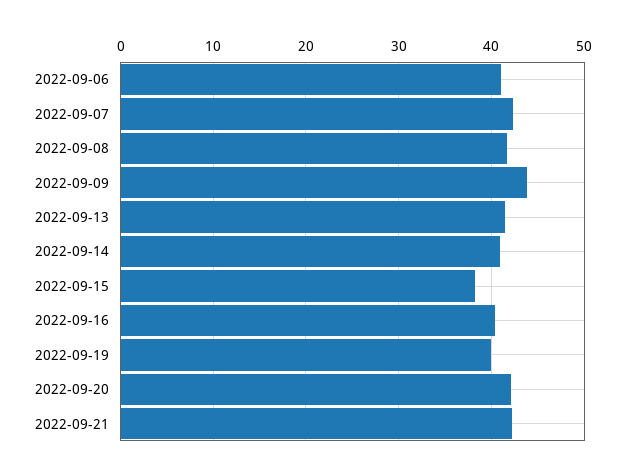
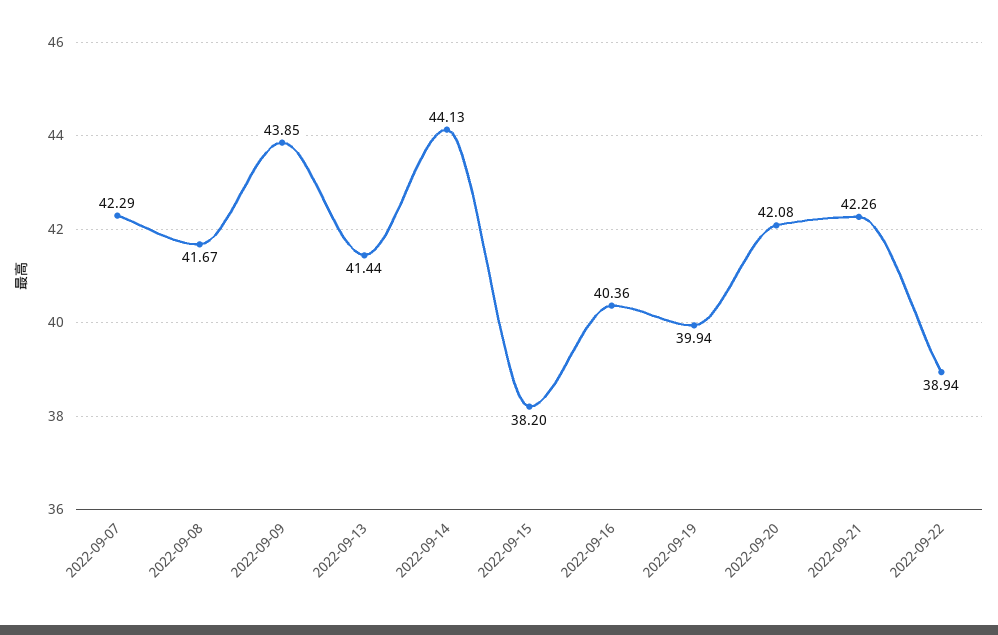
2022-09-06: 41 -> none
2022-09-14: 41 -> 44.13
2022-09-22: none -> 38.94

